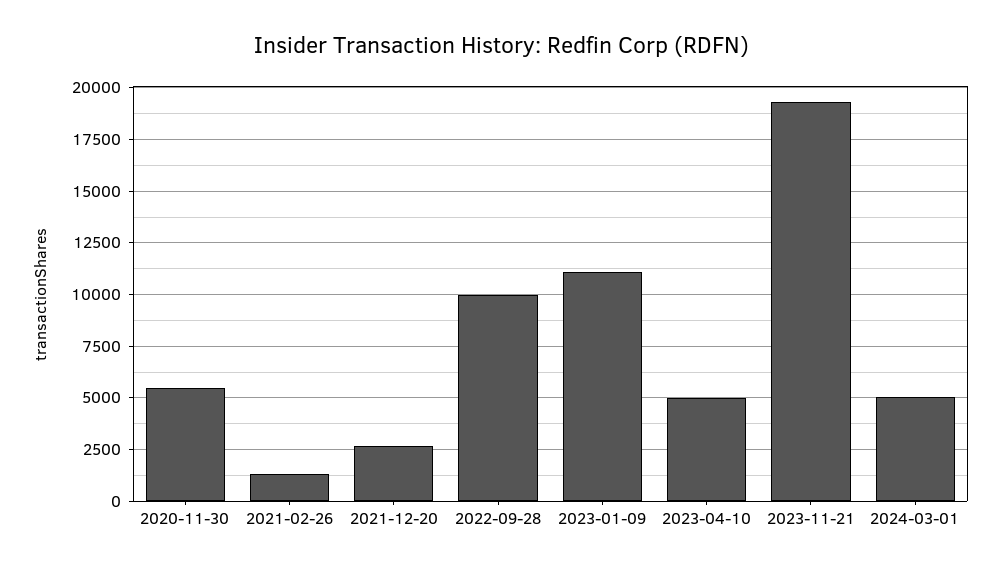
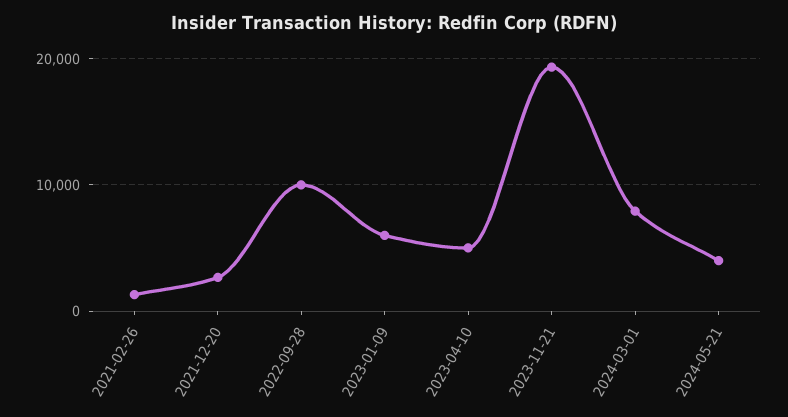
2020-11-30: 5500 -> none
2023-01-09: 11000 -> 6000
2024-03-01: 5000 -> 8000
2024-05-21: none -> 4000

